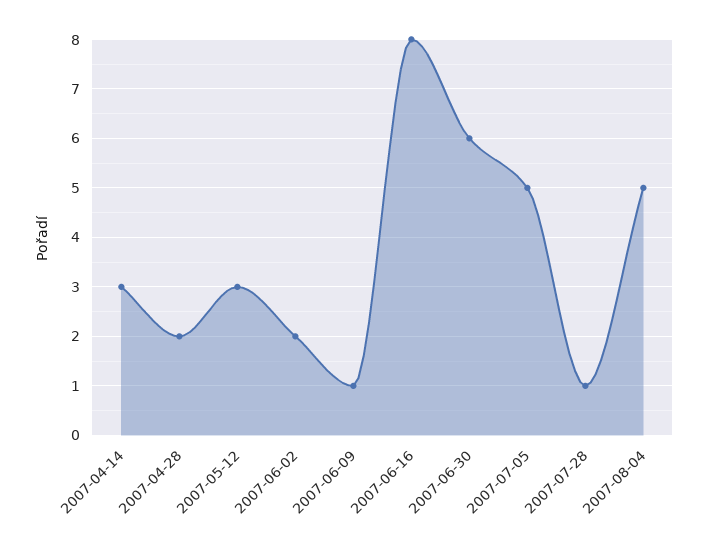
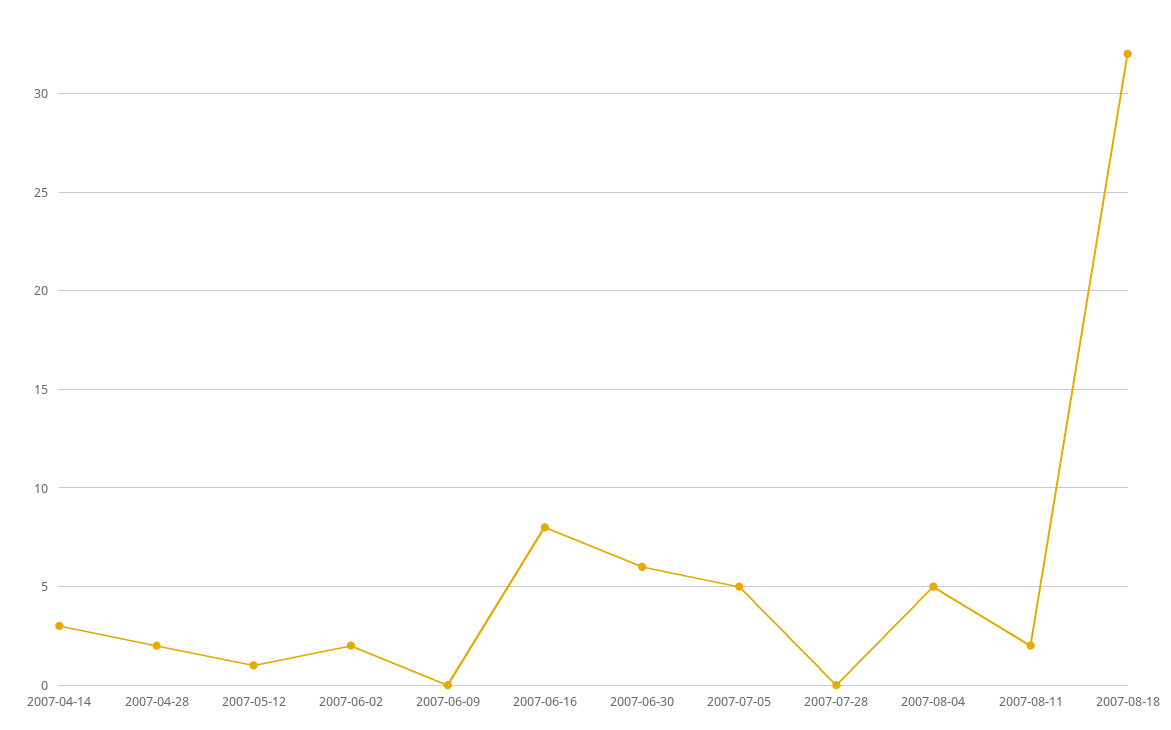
2007-05-12: 3 -> 1
2007-06-09: 1 -> 0
2007-07-28: 1 -> 0
2007-08-11: none -> 2
2007-08-18: none -> 32

